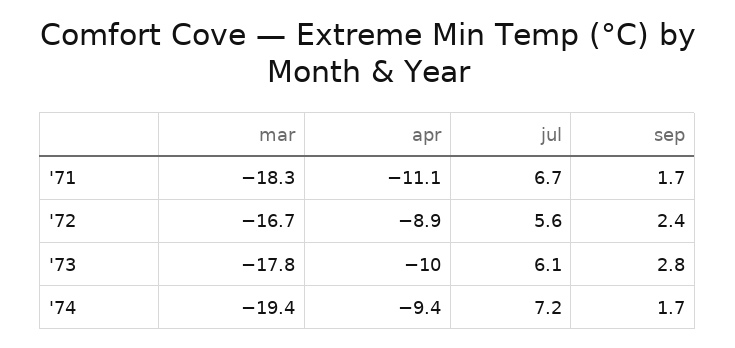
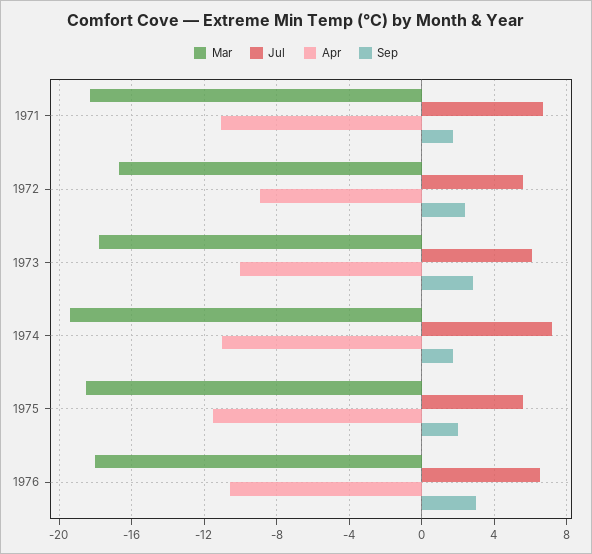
apr, '74: -9.4 -> -11
mar, 1975: none -> -18.5
jul, 1975: none -> 5.5
apr, 1975: none -> -11.5
sep, 1975: none -> 2
mar, 1976: none -> -18
jul, 1976: none -> 6.5
apr, 1976: none -> -10.5
sep, 1976: none -> 3

